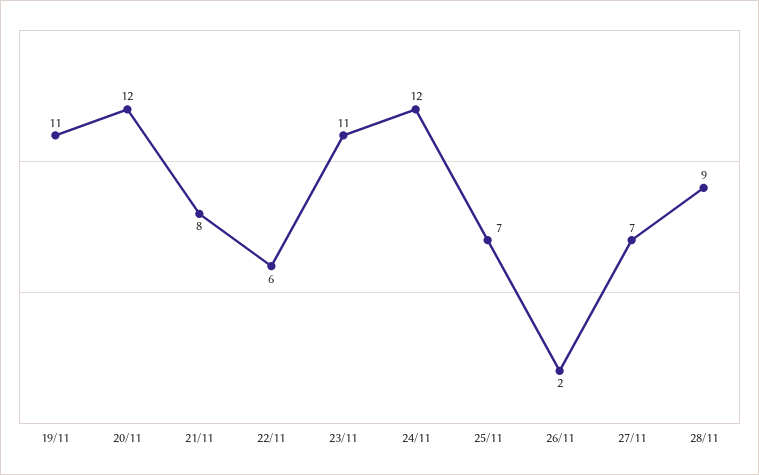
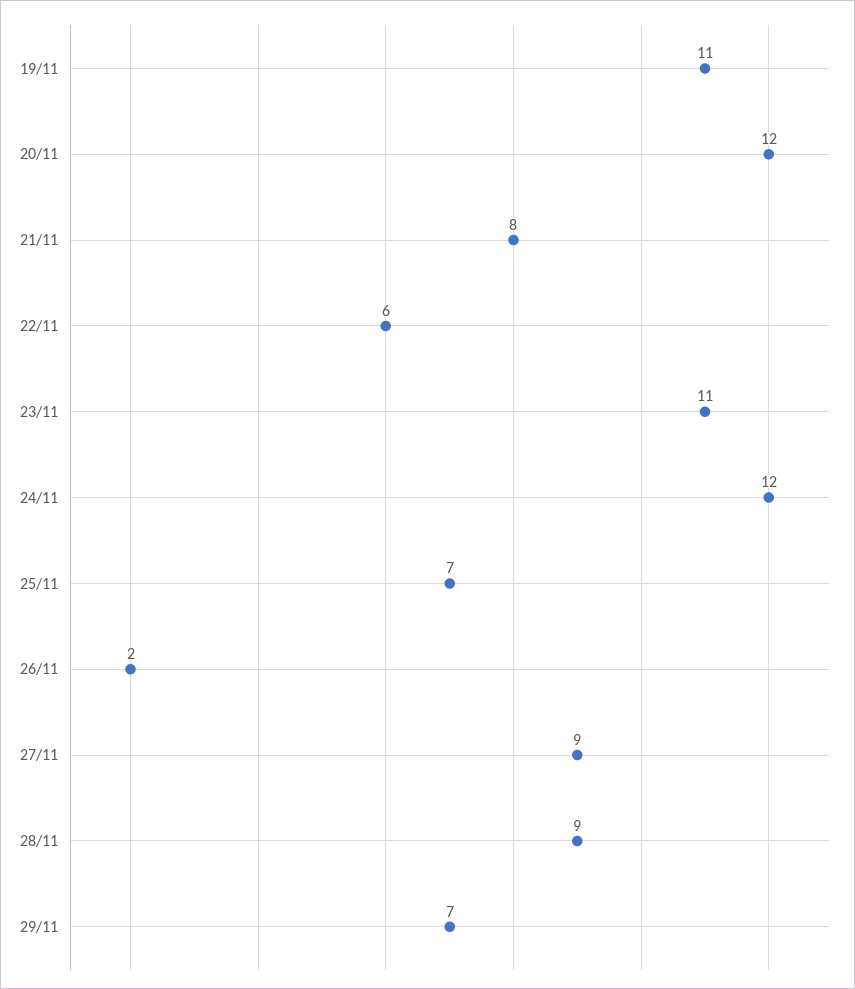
27/11: 7 -> 9
29/11: none -> 7

